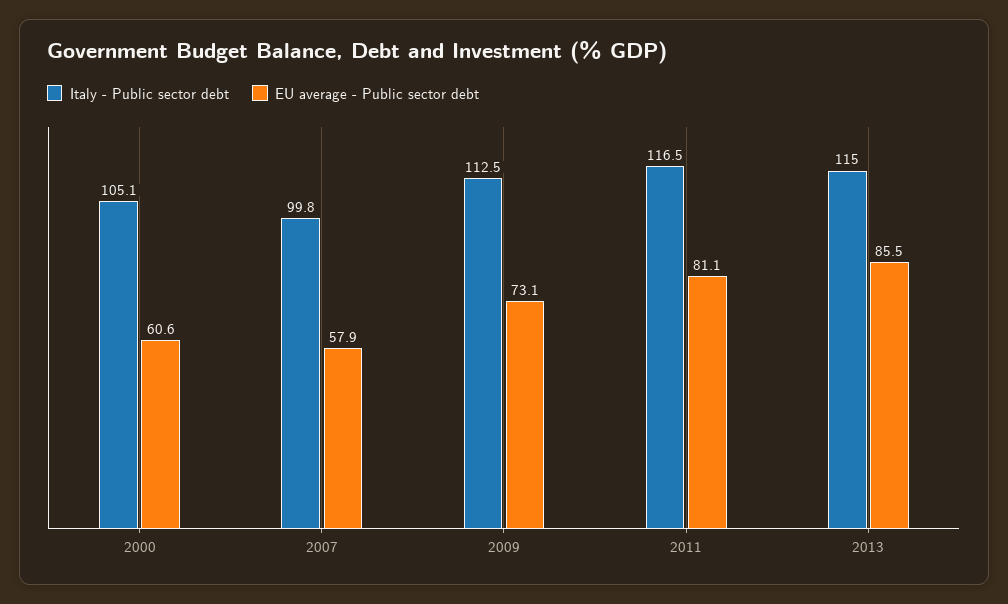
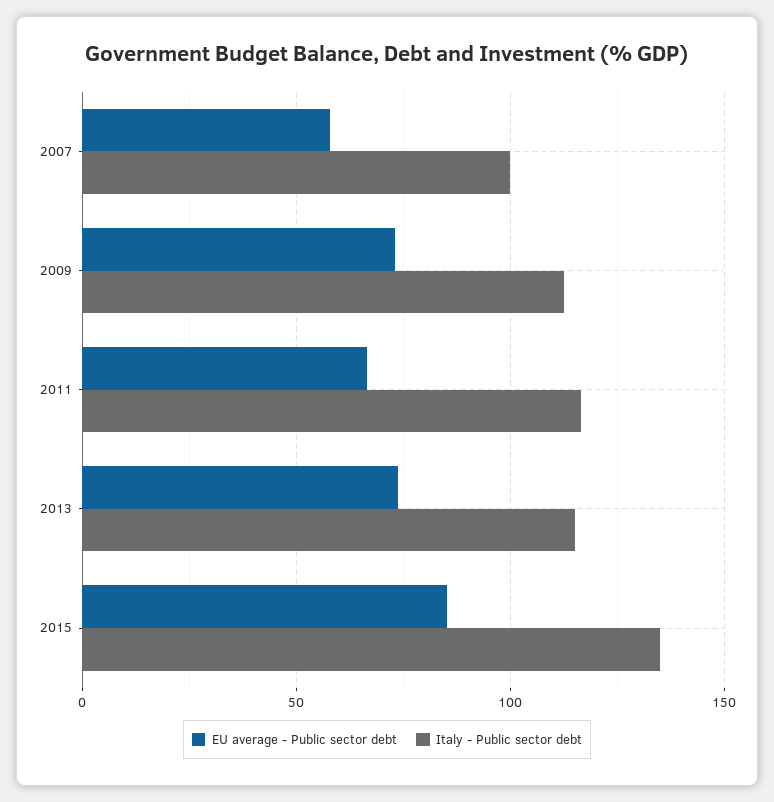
Italy - Public sector debt, 2000: 105.1 -> none
EU average - Public sector debt, 2000: 60.6 -> none
EU average - Public sector debt, 2011: 81.1 -> 65
EU average - Public sector debt, 2013: 85.5 -> 75
EU average - Public sector debt, 2015: none -> 85
Italy - Public sector debt, 2015: none -> 135

